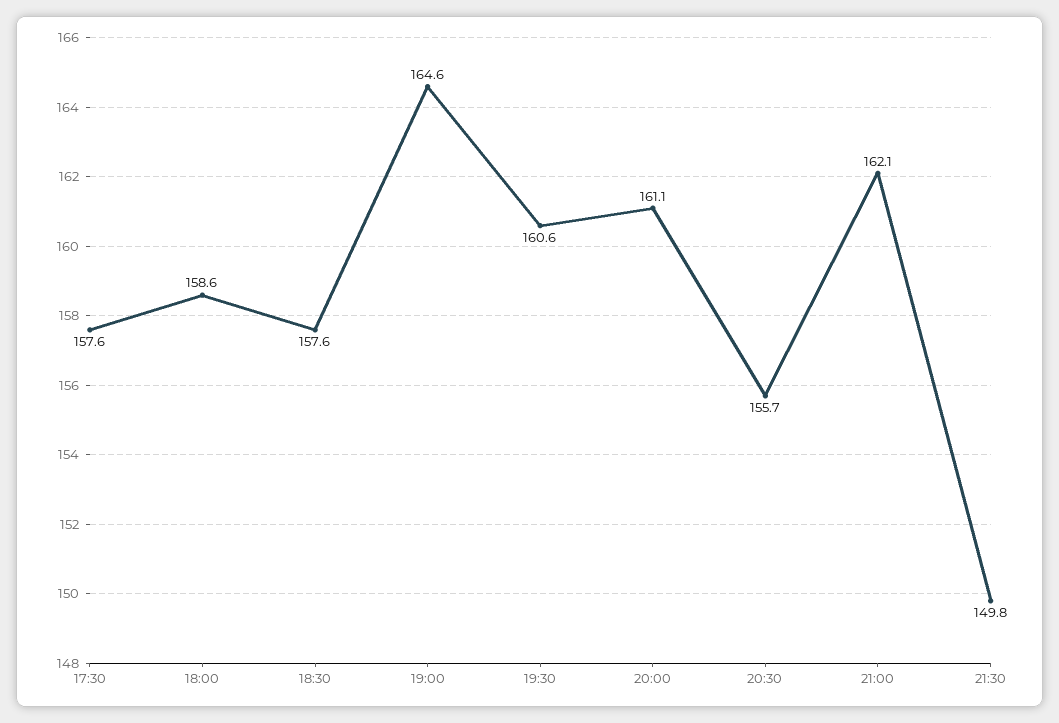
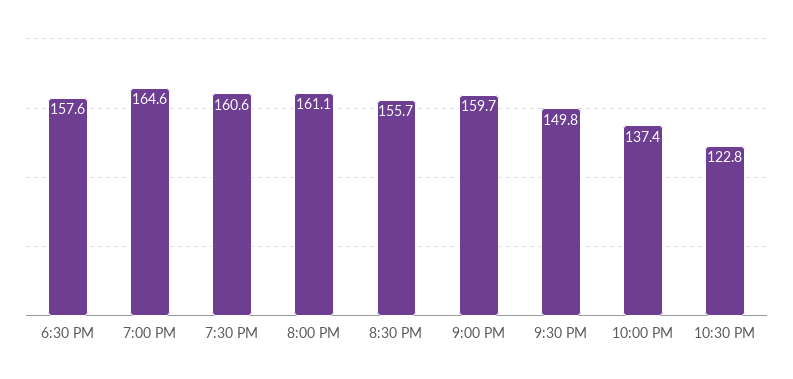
17:30: 157.6 -> none
18:00: 158.6 -> none
21:00: 162.1 -> 159.7
10:00 PM: none -> 137.4
10:30 PM: none -> 122.8

